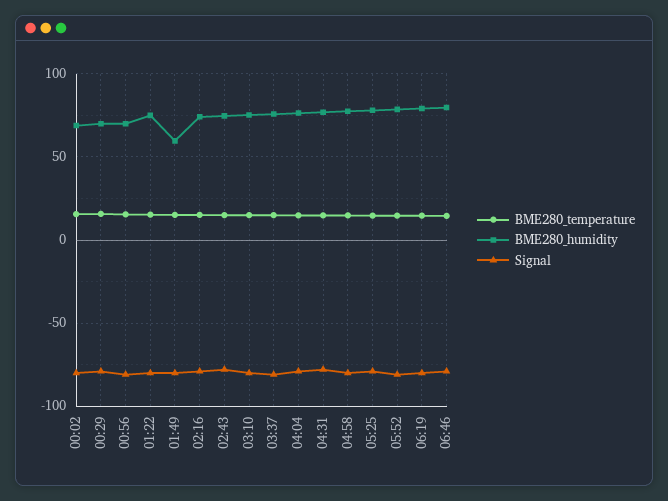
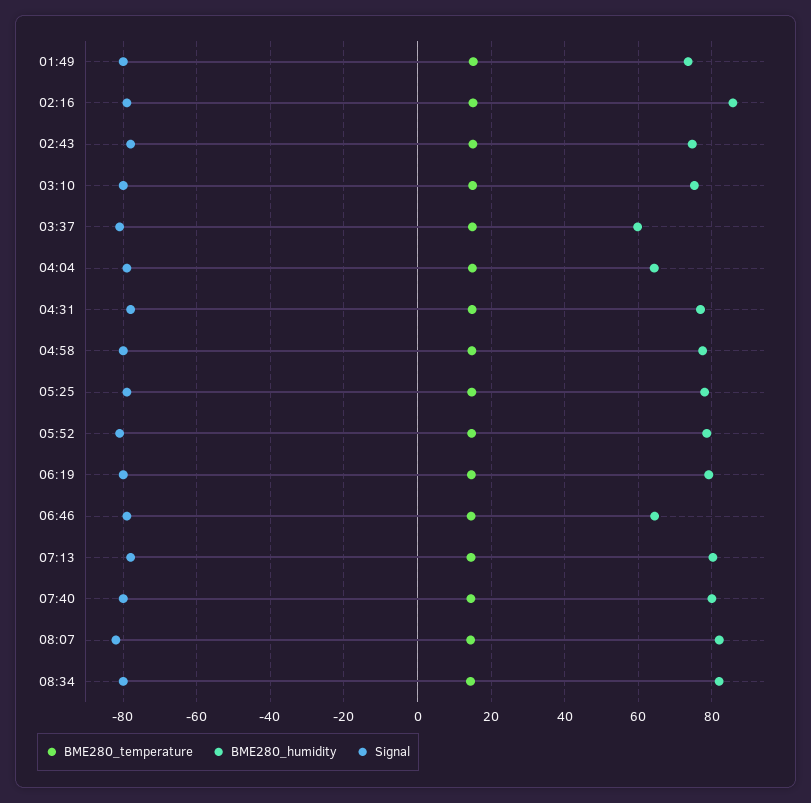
BME280_temperature, 00:02: 15 -> none
BME280_humidity, 00:02: 70 -> none
Signal, 00:02: -80 -> none
BME280_temperature, 00:29: 15 -> none
BME280_humidity, 00:29: 70 -> none
Signal, 00:29: -80 -> none
BME280_temperature, 00:56: 15 -> none
BME280_humidity, 00:56: 70 -> none
Signal, 00:56: -80 -> none
BME280_temperature, 01:22: 15 -> none
BME280_humidity, 01:22: 75 -> none
Signal, 01:22: -80 -> none
BME280_humidity, 01:49: 60 -> 74
BME280_humidity, 02:16: 75 -> 86
BME280_humidity, 03:37: 75 -> 60
BME280_humidity, 04:04: 75 -> 64
BME280_humidity, 06:46: 80 -> 64
BME280_temperature, 07:13: none -> 14
BME280_humidity, 07:13: none -> 80
Signal, 07:13: none -> -78
BME280_temperature, 07:40: none -> 14
BME280_humidity, 07:40: none -> 80
Signal, 07:40: none -> -80
BME280_temperature, 08:07: none -> 14
BME280_humidity, 08:07: none -> 82
Signal, 08:07: none -> -82
BME280_temperature, 08:34: none -> 14
BME280_humidity, 08:34: none -> 82
Signal, 08:34: none -> -80

